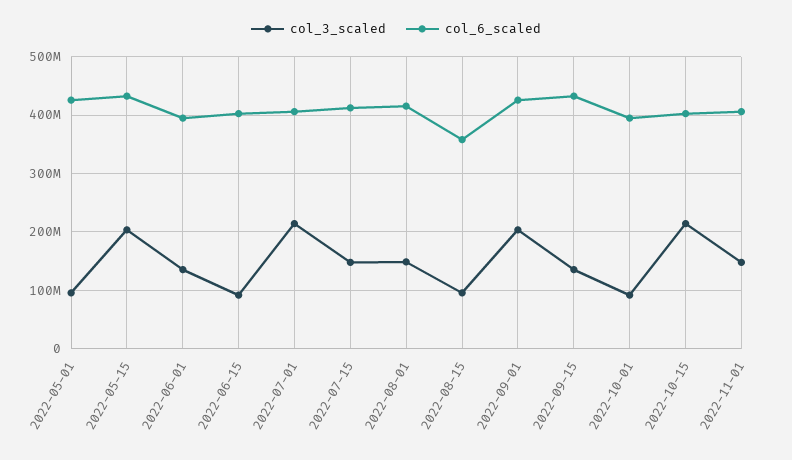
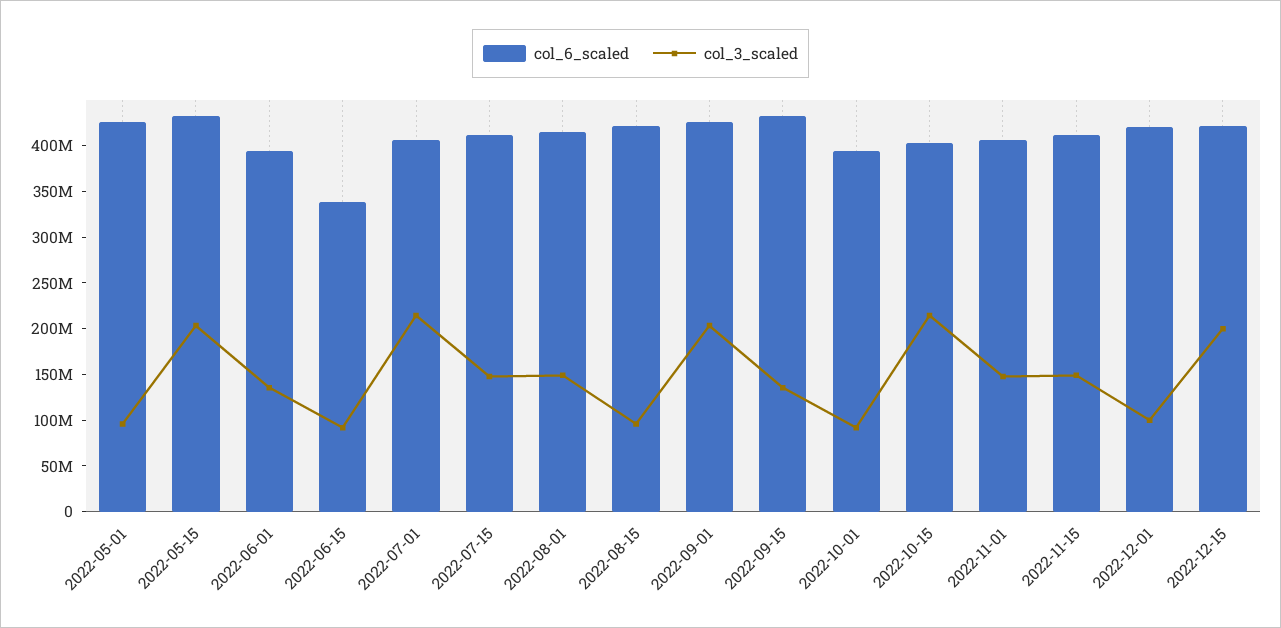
col_6_scaled, 2022-06-15: 400000000 -> 340000000
col_6_scaled, 2022-08-15: 360000000 -> 420000000
col_6_scaled, 2022-11-15: none -> 410000000
col_3_scaled, 2022-11-15: none -> 150000000
col_6_scaled, 2022-12-01: none -> 420000000
col_3_scaled, 2022-12-01: none -> 100000000
col_6_scaled, 2022-12-15: none -> 420000000
col_3_scaled, 2022-12-15: none -> 200000000

